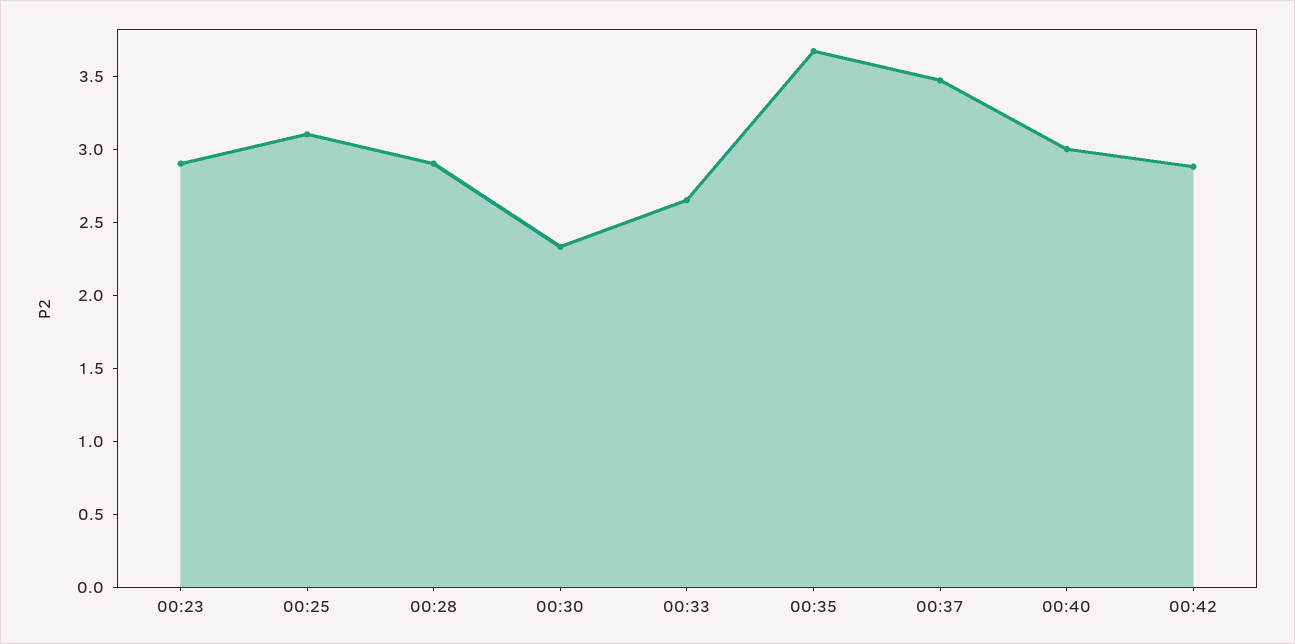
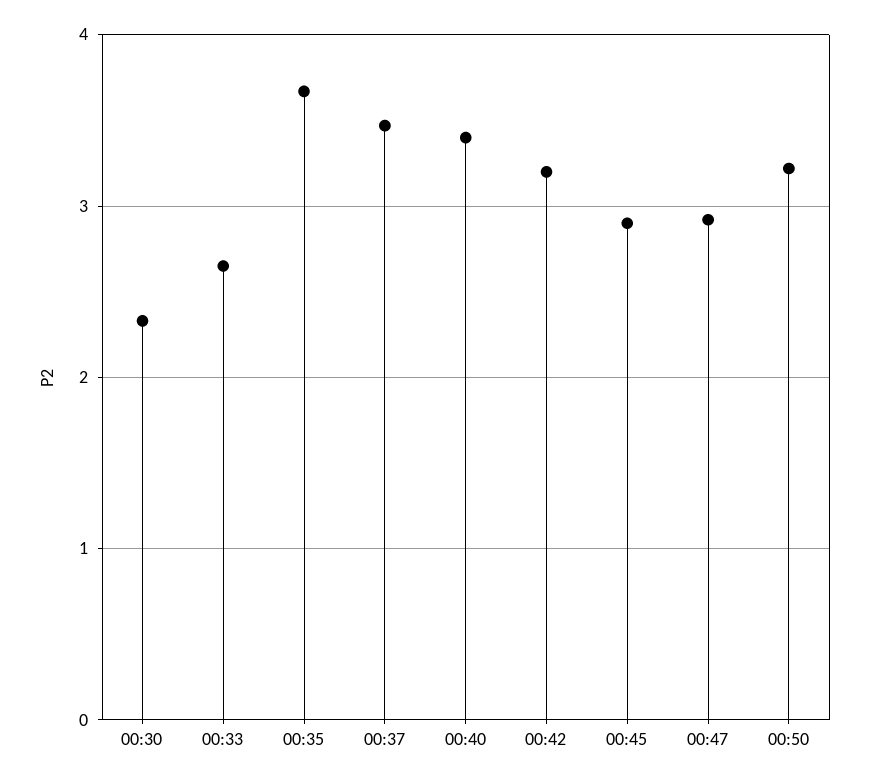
00:23: 2.9 -> none
00:25: 3.1 -> none
00:28: 2.9 -> none
00:40: 3 -> 3.4
00:42: 2.9 -> 3.2
00:45: none -> 2.9
00:47: none -> 2.9
00:50: none -> 3.2

